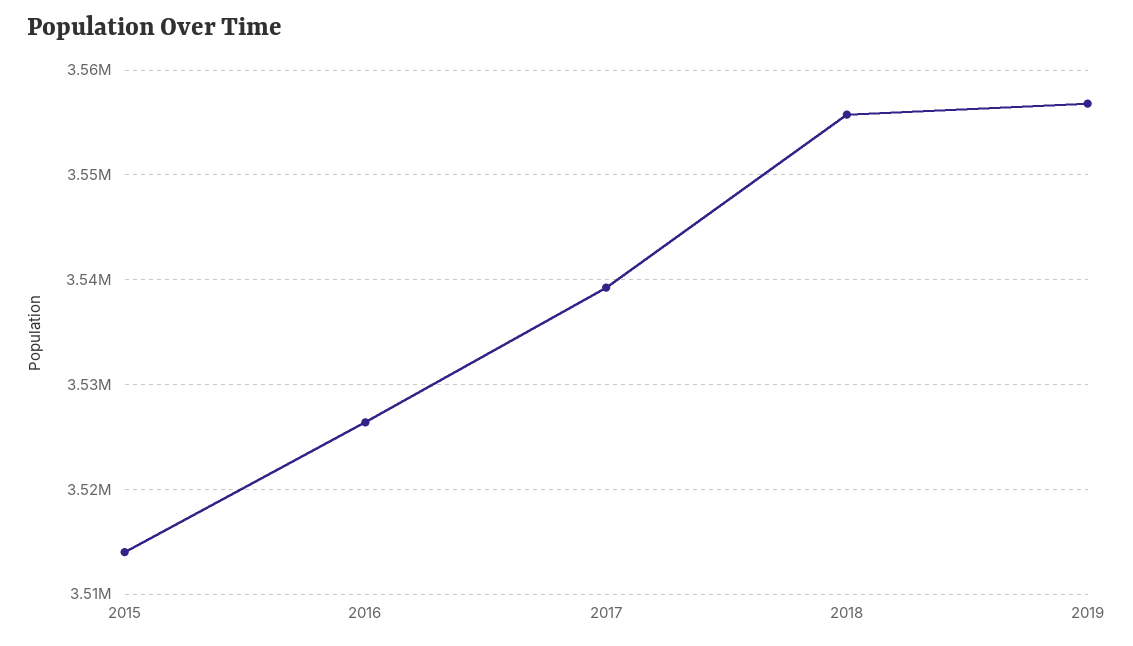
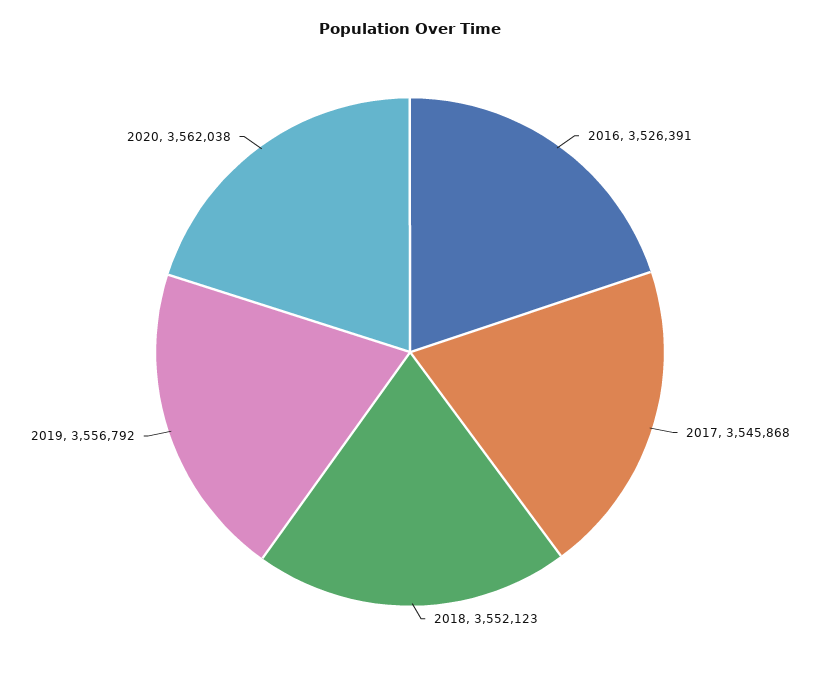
2015: 3514000 -> none
2017: 3539000 -> 3545868
2018: 3556000 -> 3552123
2020: none -> 3562038

